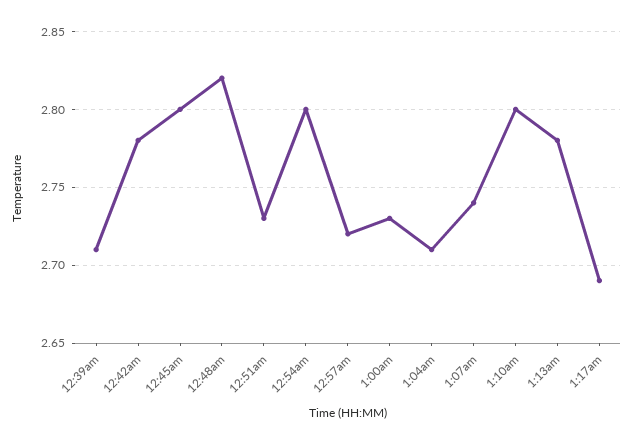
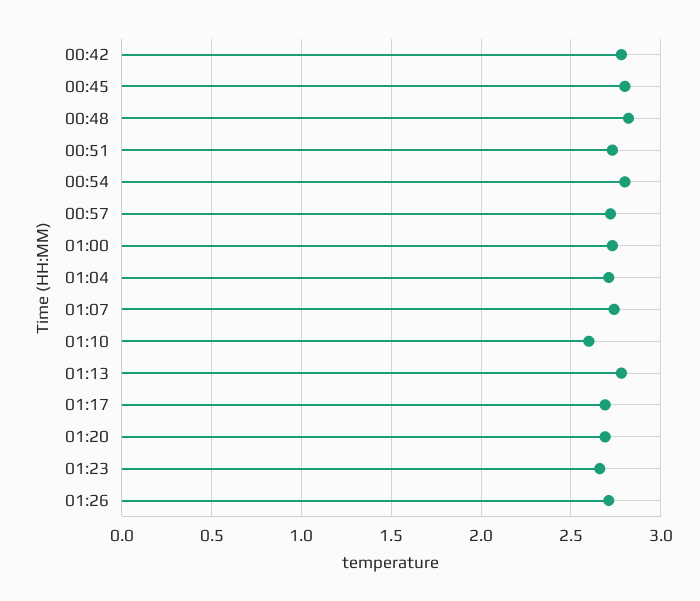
12:39am: 2.71 -> none
1:10am: 2.8 -> 2.6
01:20: none -> 2.7
01:23: none -> 2.65
01:26: none -> 2.7

